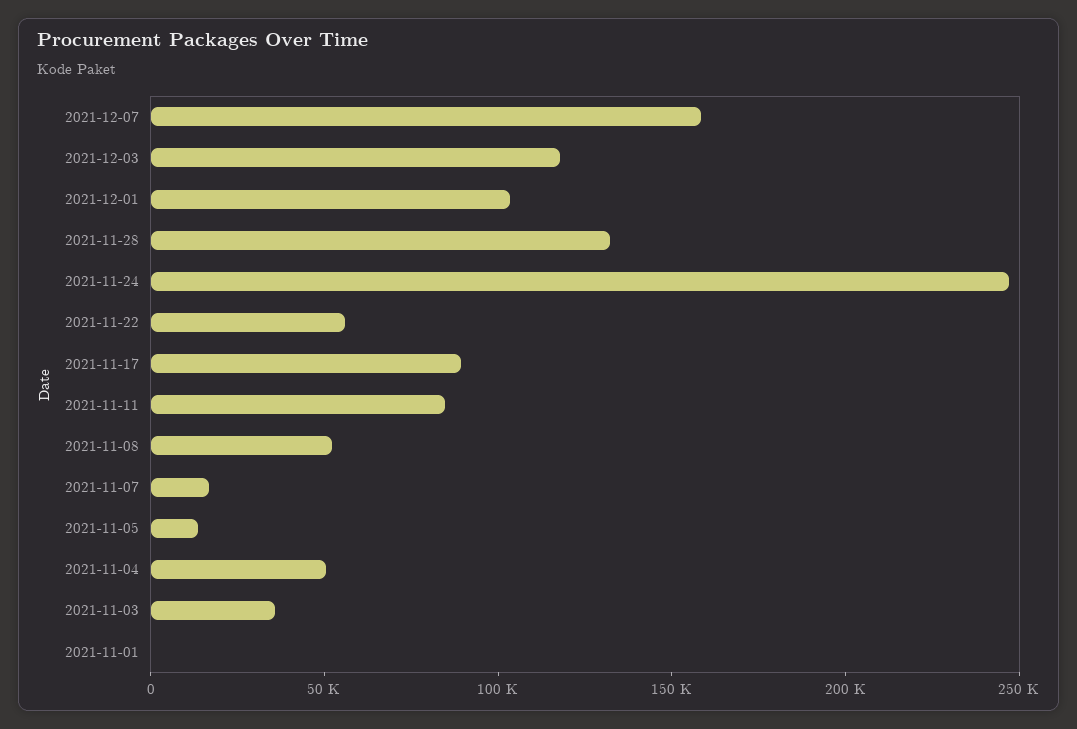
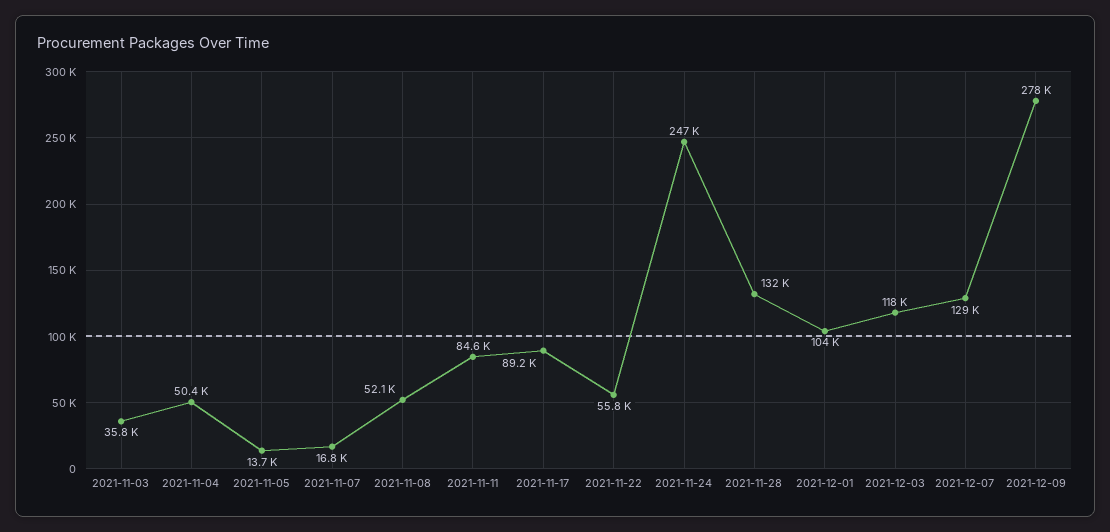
2021-12-07: 160000 -> 129000
2021-11-01: 0 -> none
2021-12-09: none -> 278000

